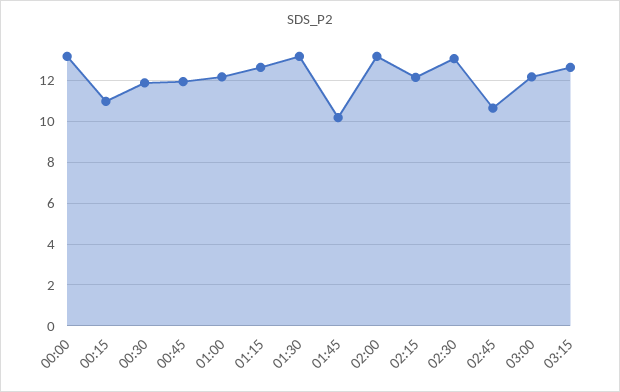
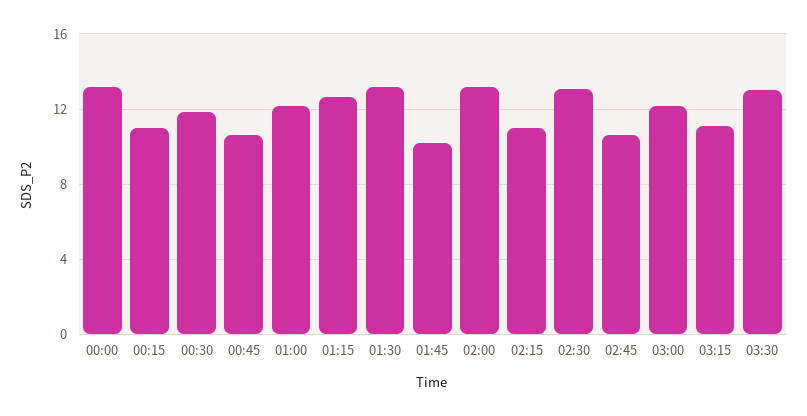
00:45: 12 -> 10.5
02:15: 12 -> 11
03:15: 12.5 -> 11
03:30: none -> 13

